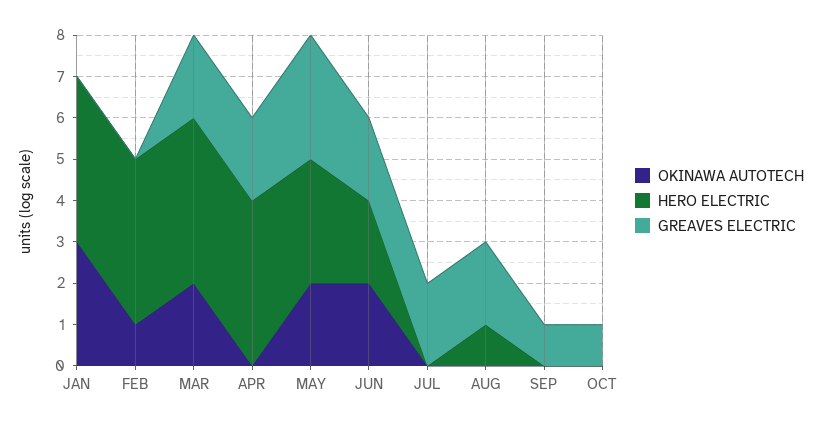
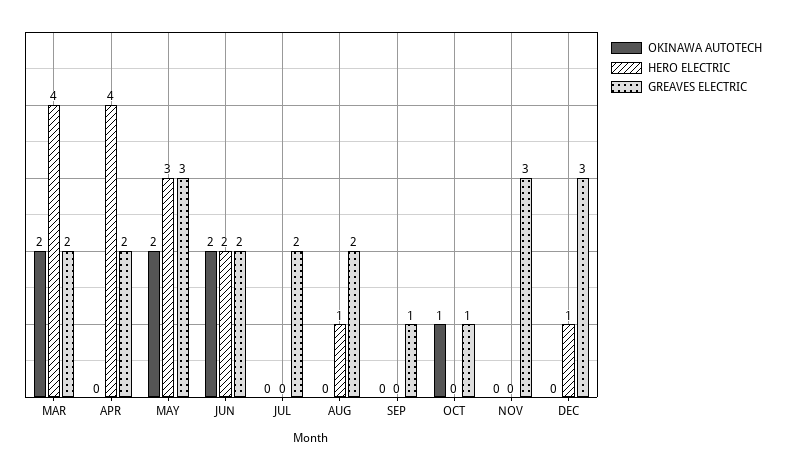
OKINAWA AUTOTECH, JAN: 3 -> none
HERO ELECTRIC, JAN: 4 -> none
GREAVES ELECTRIC, JAN: 0 -> none
OKINAWA AUTOTECH, FEB: 1 -> none
HERO ELECTRIC, FEB: 4 -> none
GREAVES ELECTRIC, FEB: 0 -> none
OKINAWA AUTOTECH, OCT: 0 -> 1
OKINAWA AUTOTECH, NOV: none -> 0
HERO ELECTRIC, NOV: none -> 0
GREAVES ELECTRIC, NOV: none -> 3
OKINAWA AUTOTECH, DEC: none -> 0
HERO ELECTRIC, DEC: none -> 1
GREAVES ELECTRIC, DEC: none -> 3

